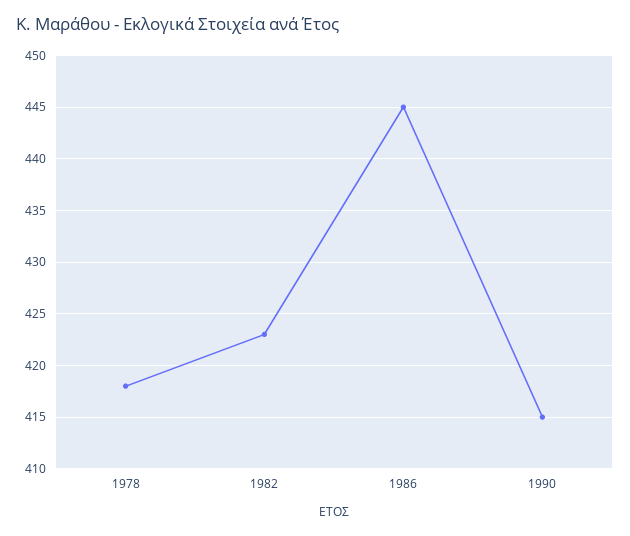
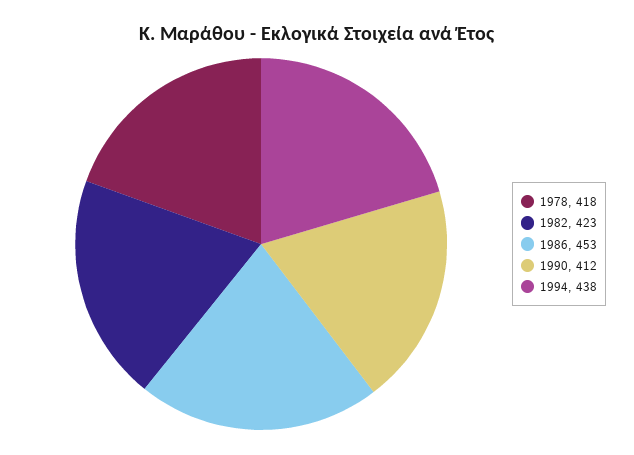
1986: 445 -> 453
1990: 415 -> 412
1994: none -> 438

